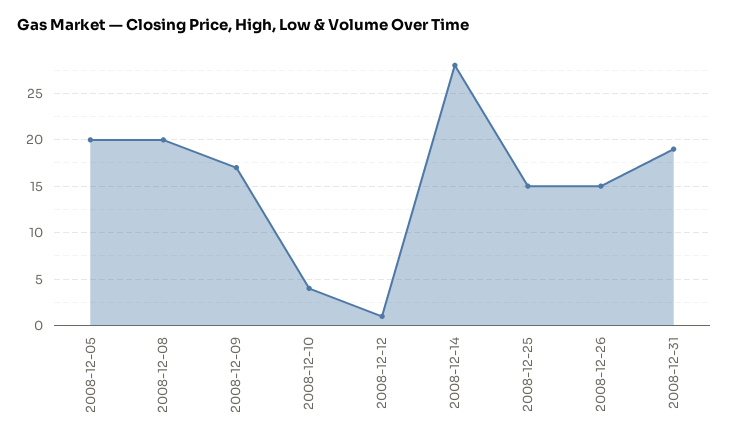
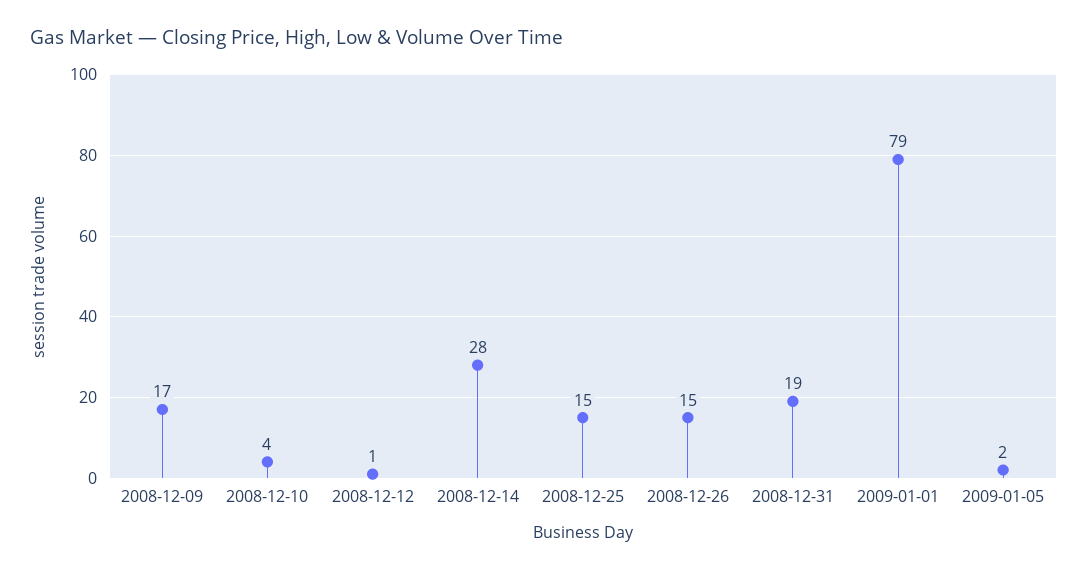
2008-12-05: 20 -> none
2008-12-08: 20 -> none
2009-01-01: none -> 79
2009-01-05: none -> 2

